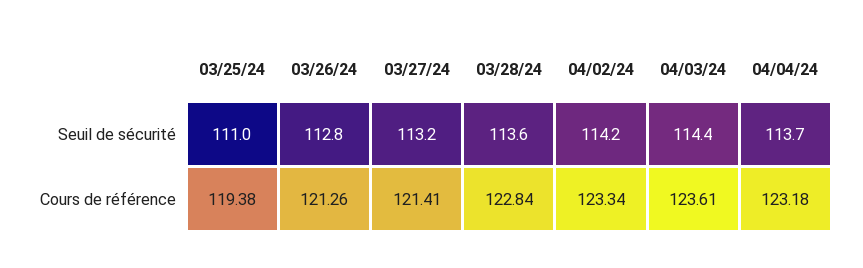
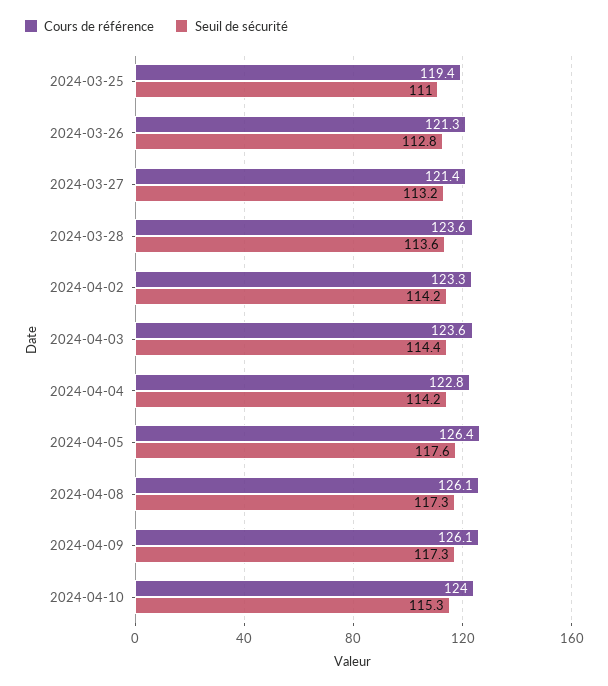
Seuil de sécurité, 04/04/24: 113.7 -> 114.2
Cours de référence, 03/28/24: 122.84 -> 123.6
Cours de référence, 04/04/24: 123.18 -> 122.8
Cours de référence, 2024-04-05: none -> 126.4
Seuil de sécurité, 2024-04-05: none -> 117.6
Cours de référence, 2024-04-08: none -> 126.1
Seuil de sécurité, 2024-04-08: none -> 117.3
Cours de référence, 2024-04-09: none -> 126.1
Seuil de sécurité, 2024-04-09: none -> 117.3
Cours de référence, 2024-04-10: none -> 124
Seuil de sécurité, 2024-04-10: none -> 115.3

